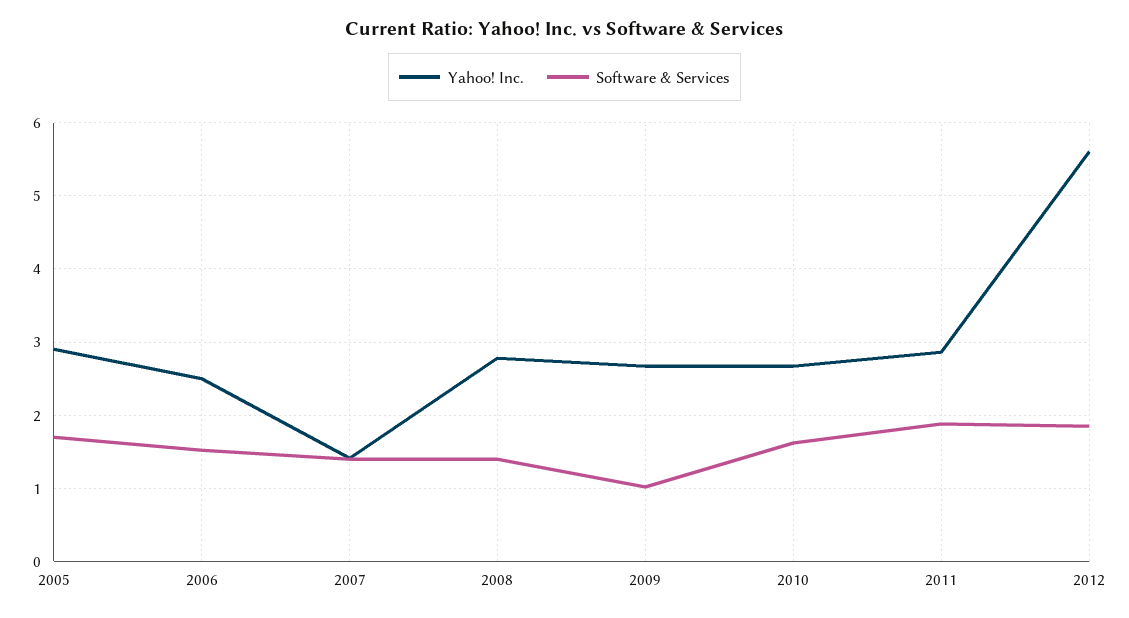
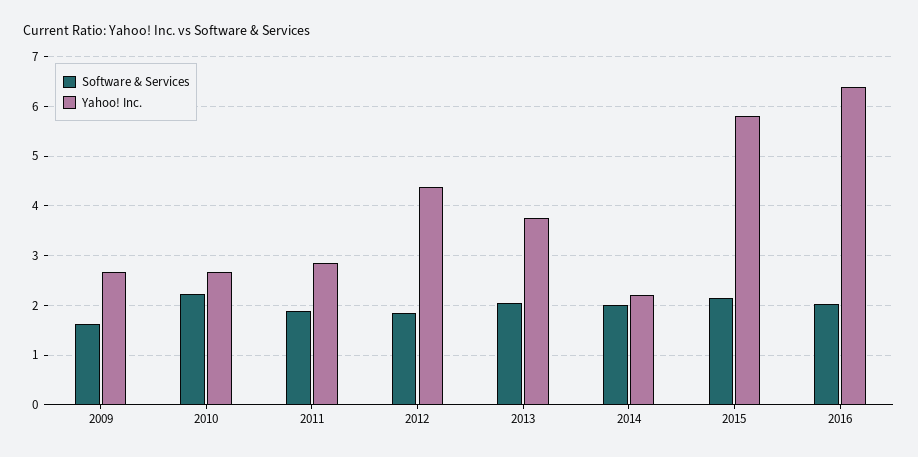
Yahoo! Inc., 2005: 2.9 -> none
Software & Services, 2005: 1.7 -> none
Yahoo! Inc., 2006: 2.5 -> none
Software & Services, 2006: 1.5 -> none
Yahoo! Inc., 2007: 1.4 -> none
Software & Services, 2007: 1.4 -> none
Yahoo! Inc., 2008: 2.8 -> none
Software & Services, 2008: 1.4 -> none
Software & Services, 2009: 1 -> 1.6
Software & Services, 2010: 1.6 -> 2.2
Yahoo! Inc., 2012: 5.6 -> 4.4
Software & Services, 2013: none -> 2
Yahoo! Inc., 2013: none -> 3.8
Software & Services, 2014: none -> 2
Yahoo! Inc., 2014: none -> 2.2
Software & Services, 2015: none -> 2.2
Yahoo! Inc., 2015: none -> 5.8
Software & Services, 2016: none -> 2
Yahoo! Inc., 2016: none -> 6.4

